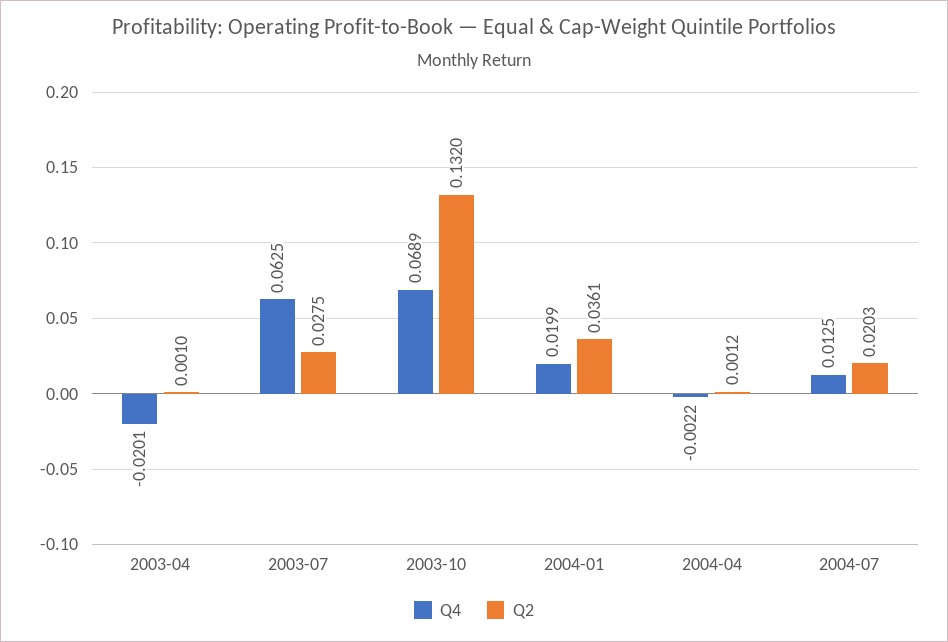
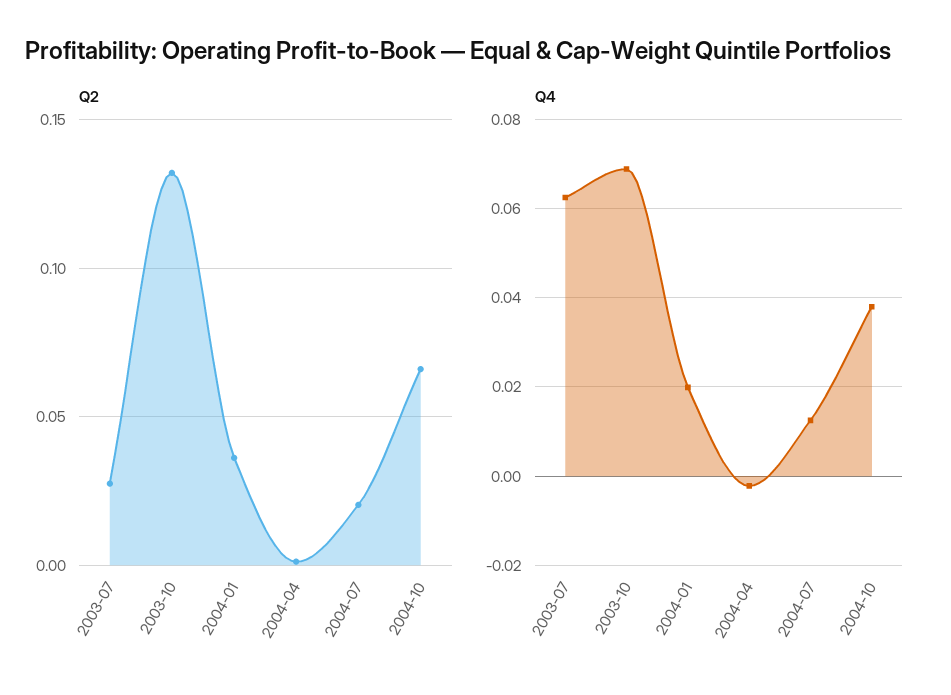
Q4, 2003-04: -0.0201 -> none
Q2, 2003-04: 0.001 -> none
Q2, 2004-10: none -> 0.065
Q4, 2004-10: none -> 0.038

